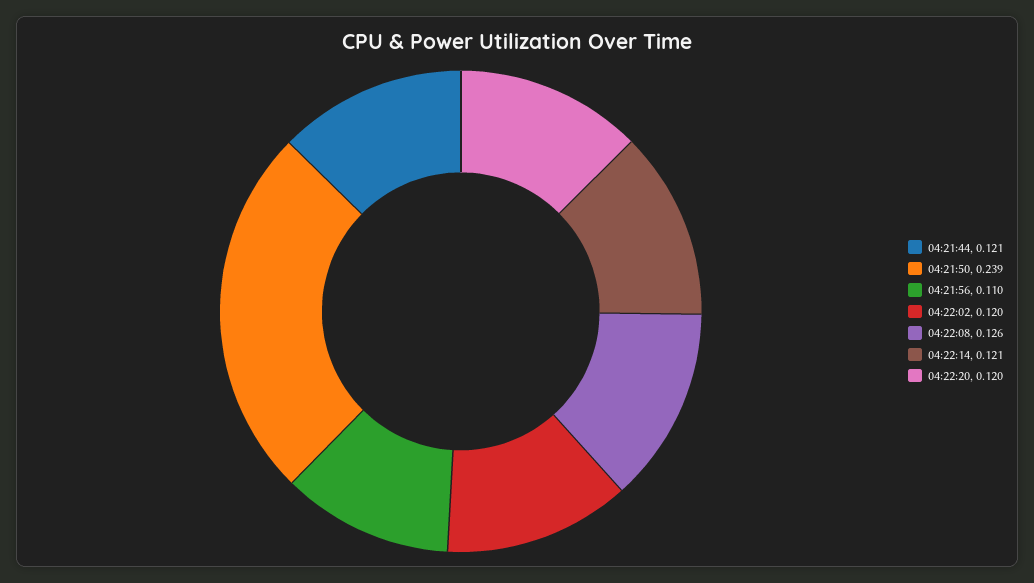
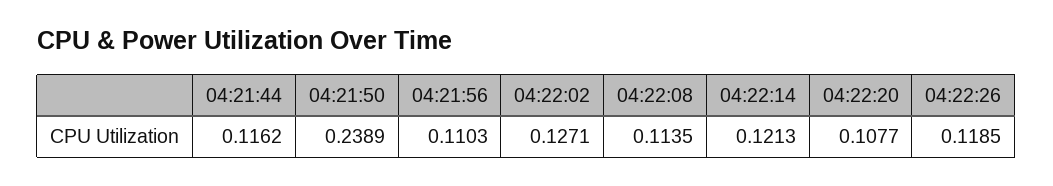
04:21:44: 0.121 -> 0.1162
04:22:02: 0.12 -> 0.1271
04:22:08: 0.126 -> 0.1135
04:22:20: 0.12 -> 0.1077
04:22:26: none -> 0.1185

